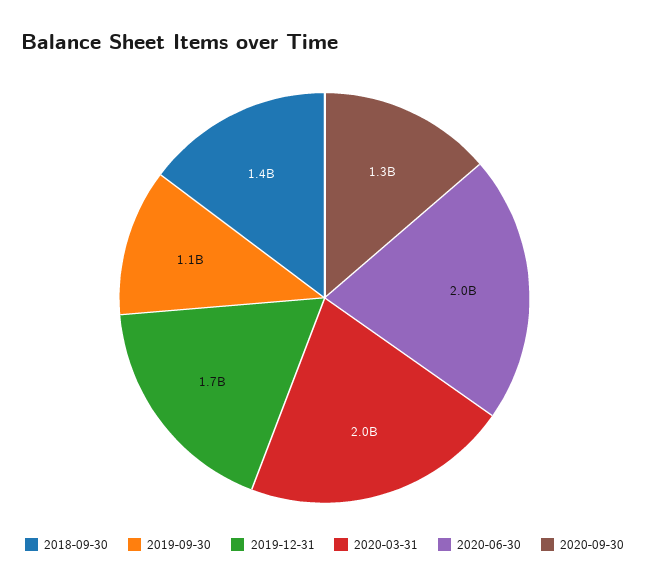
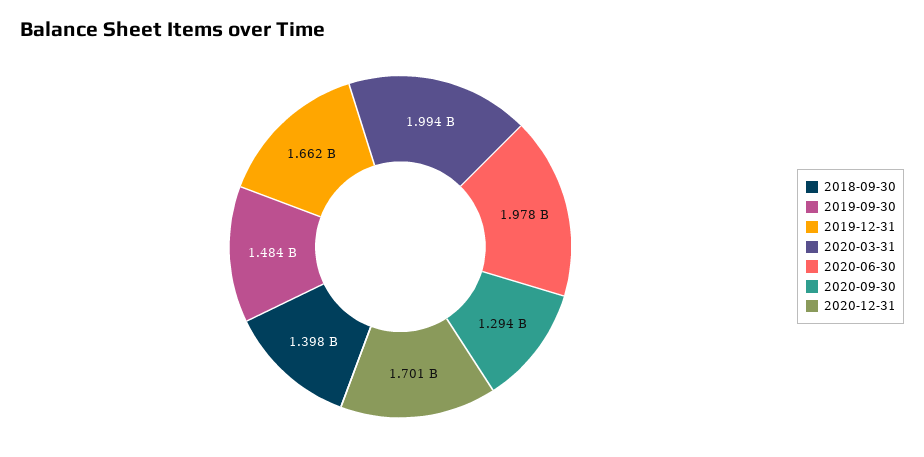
2019-09-30: 1100000000 -> 1484000000
2020-12-31: none -> 1701000000

